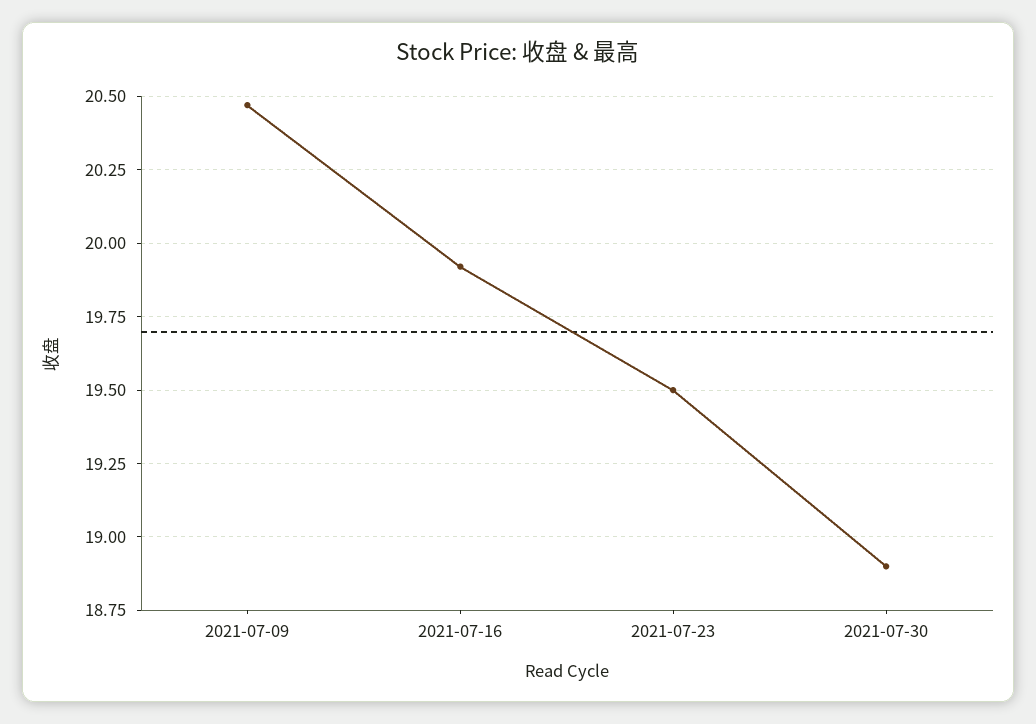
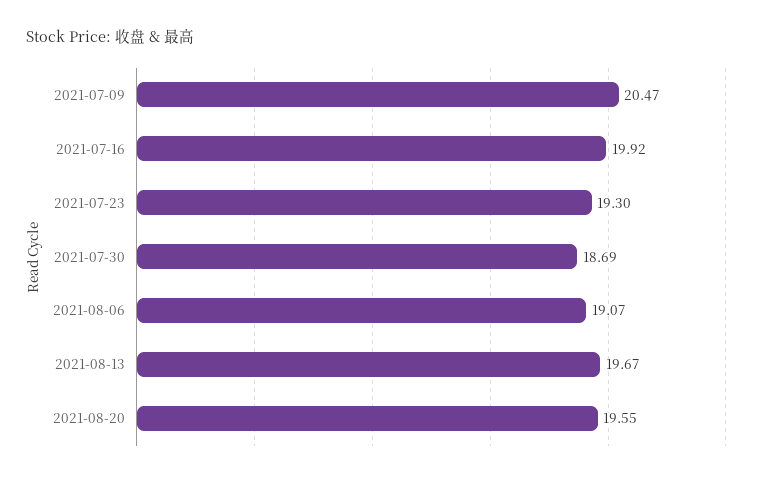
2021-07-23: 19.5 -> 19.3
2021-07-30: 18.9 -> 18.69
2021-08-06: none -> 19.07
2021-08-13: none -> 19.67
2021-08-20: none -> 19.55

